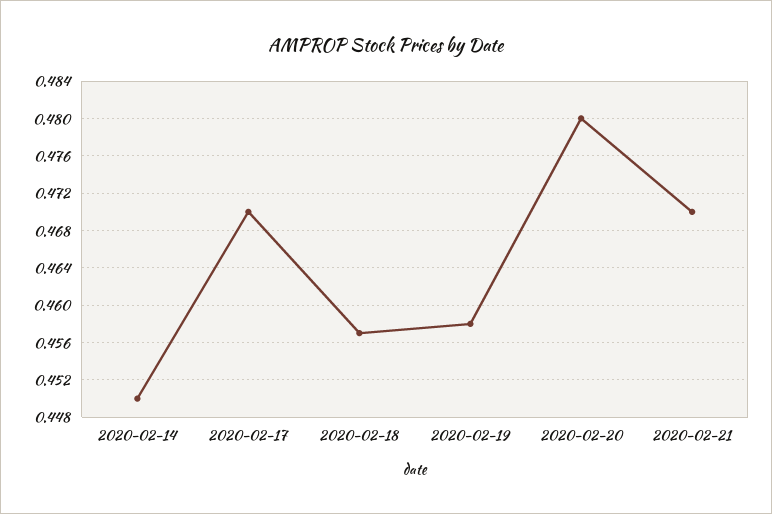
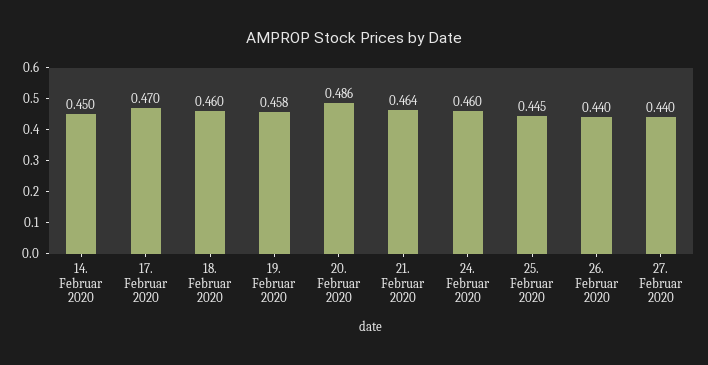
2020-02-18: 0.457 -> 0.46
2020-02-20: 0.48 -> 0.486
2020-02-21: 0.47 -> 0.464
24. Februar 2020: none -> 0.46
25. Februar 2020: none -> 0.445
26. Februar 2020: none -> 0.44
27. Februar 2020: none -> 0.44

